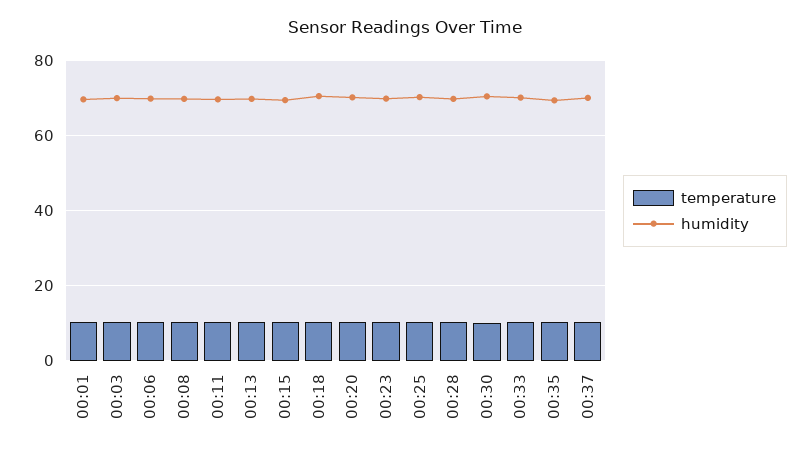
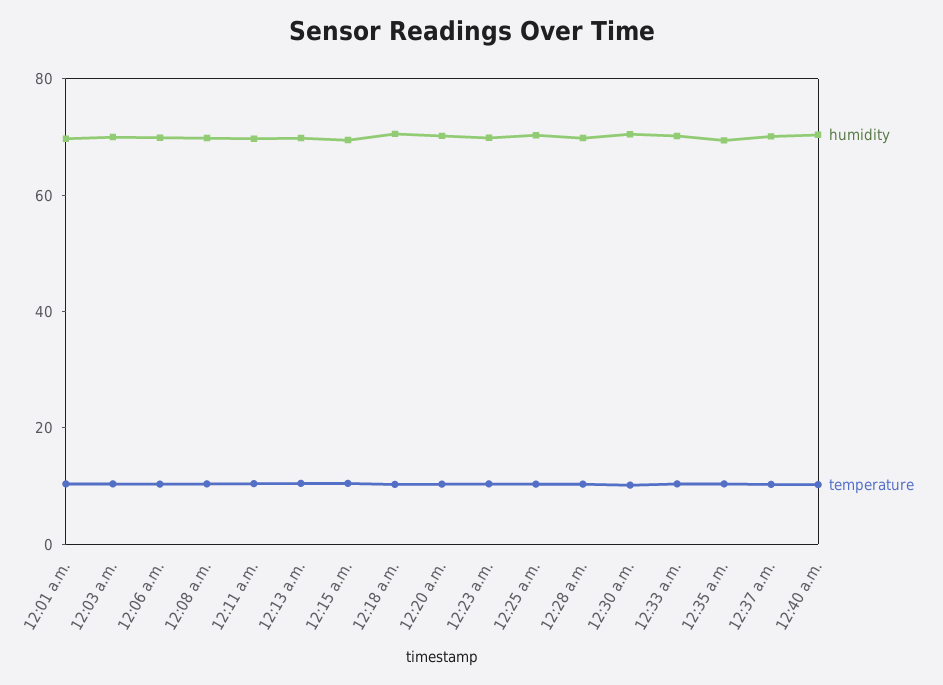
humidity, 12:40 a.m.: none -> 70
temperature, 12:40 a.m.: none -> 10

